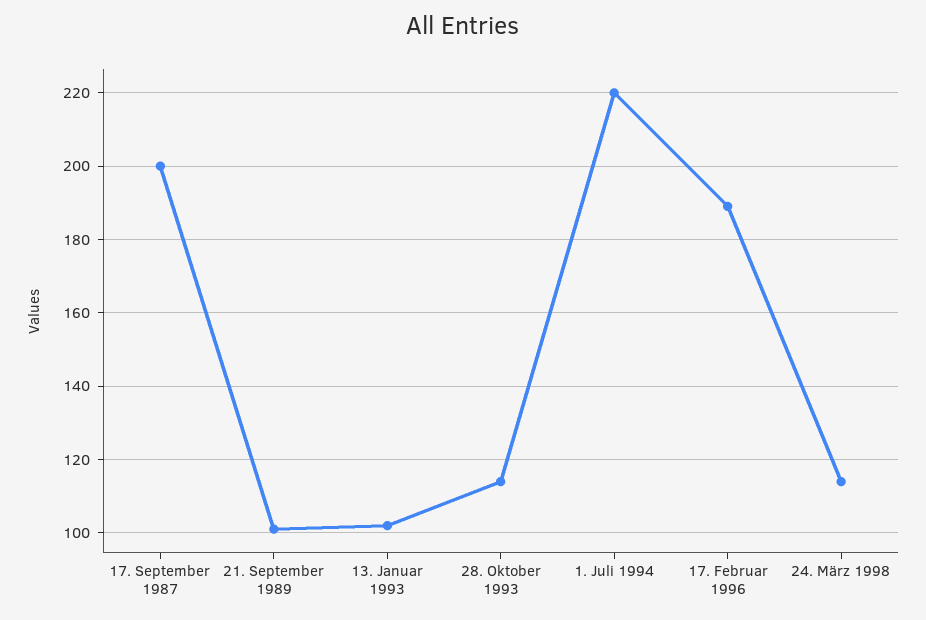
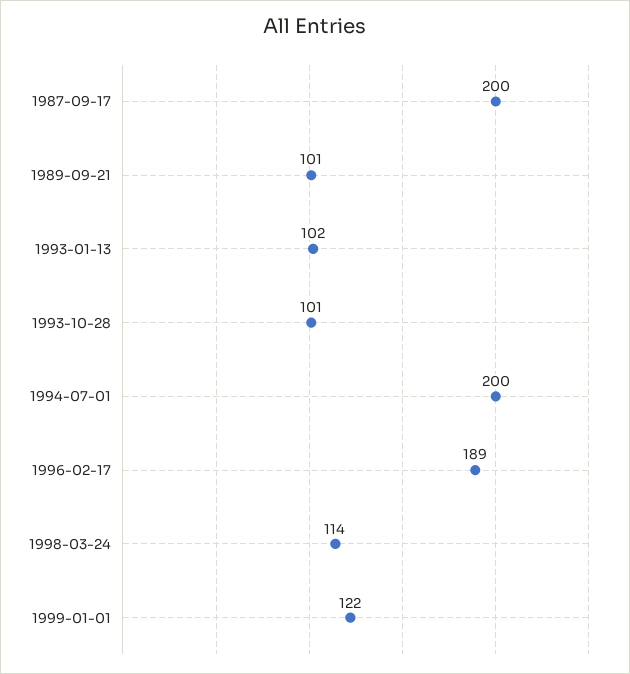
28. Oktober 1993: 115 -> 101
1. Juli 1994: 220 -> 200
1999-01-01: none -> 122

